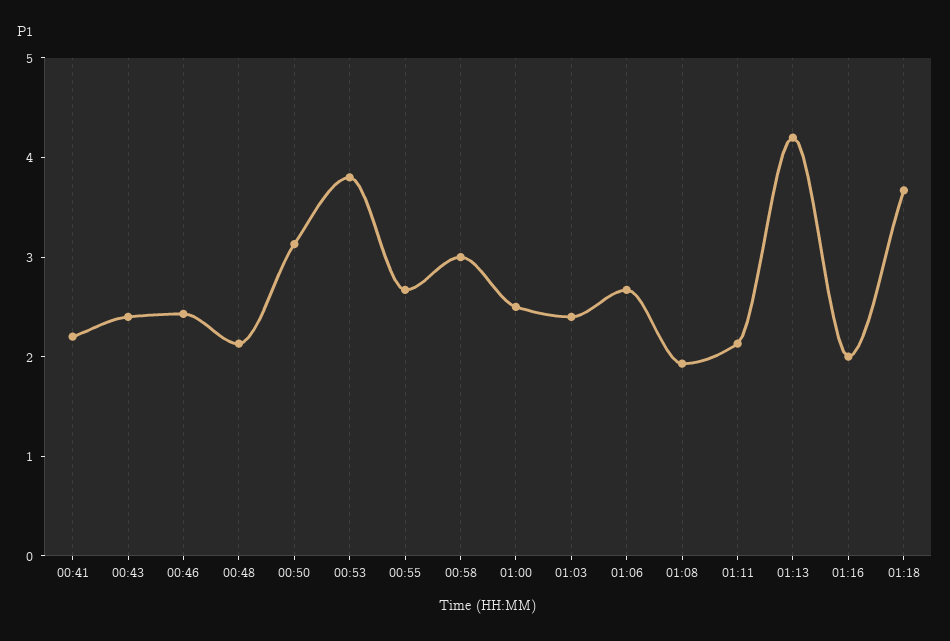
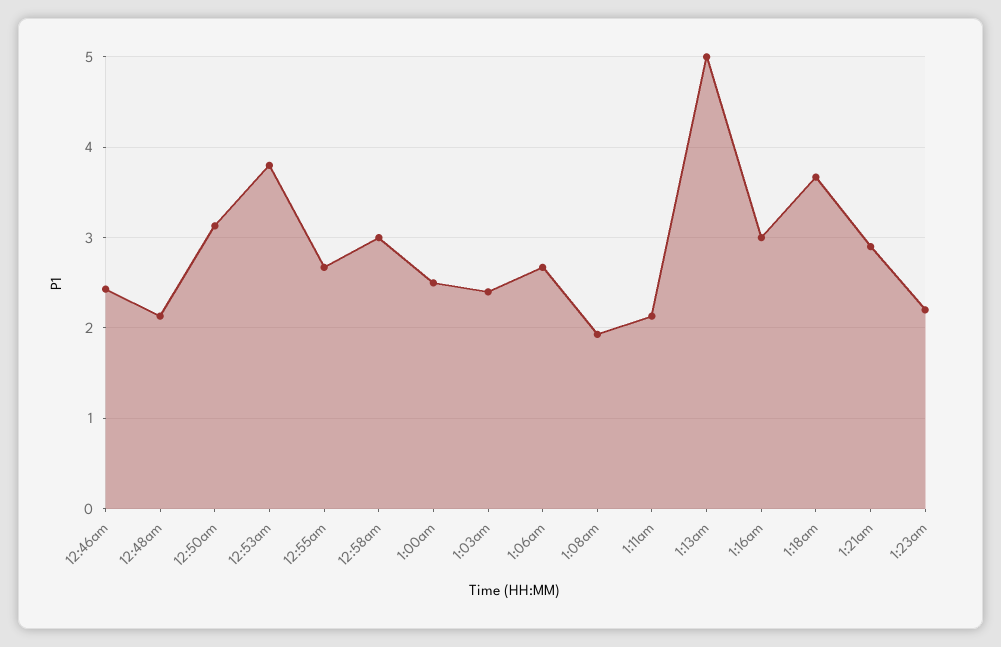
00:41: 2.2 -> none
00:43: 2.4 -> none
01:13: 4.2 -> 5
01:16: 2 -> 3
1:21am: none -> 2.9
1:23am: none -> 2.2

